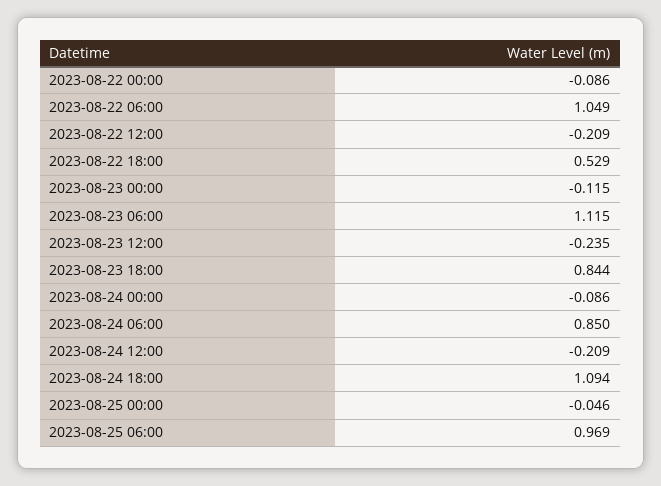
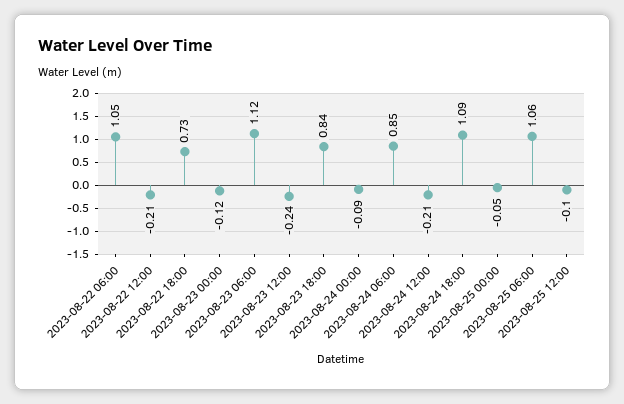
2023-08-22 00:00: -0.086 -> none
2023-08-22 18:00: 0.529 -> 0.73
2023-08-25 06:00: 0.969 -> 1.06
2023-08-25 12:00: none -> -0.1

